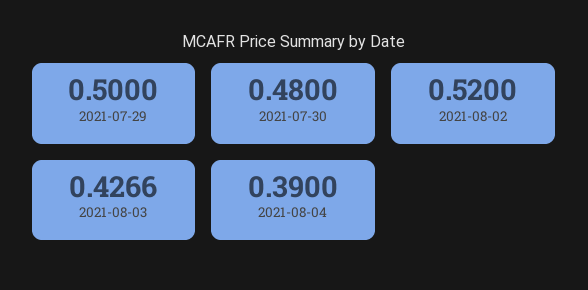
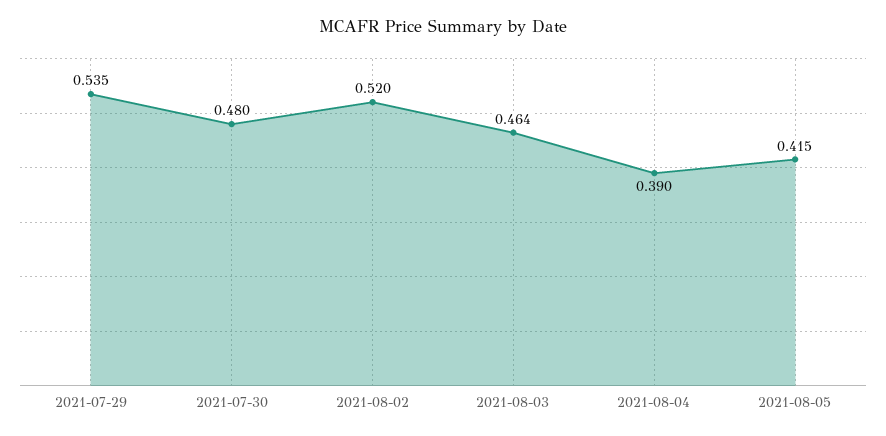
2021-07-29: 0.5 -> 0.535
2021-08-03: 0.4266 -> 0.464
2021-08-05: none -> 0.415

